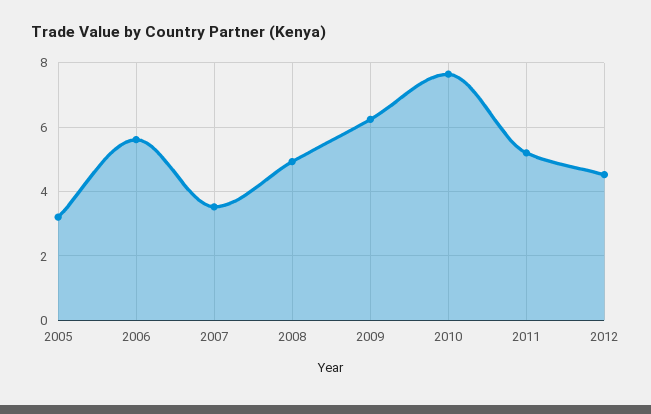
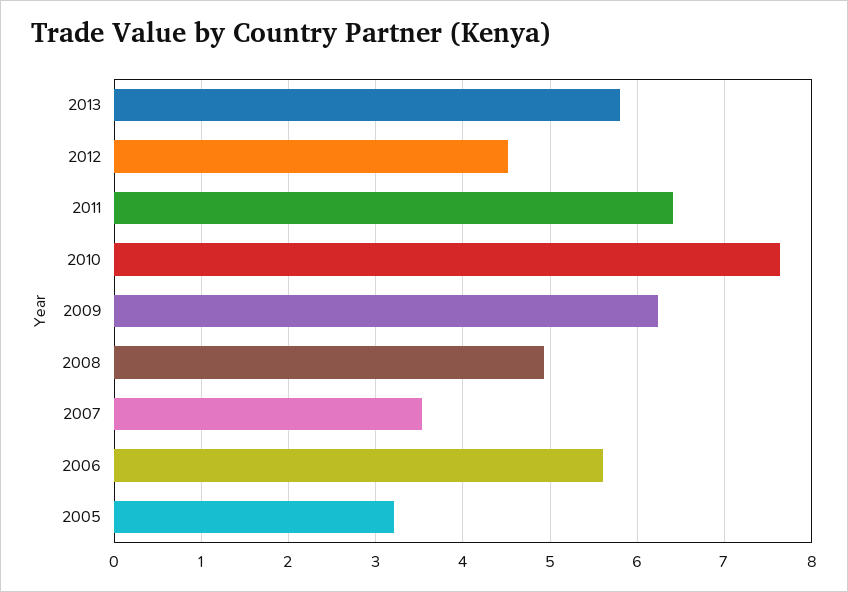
2011: 5.2 -> 6.4
2013: none -> 5.8

